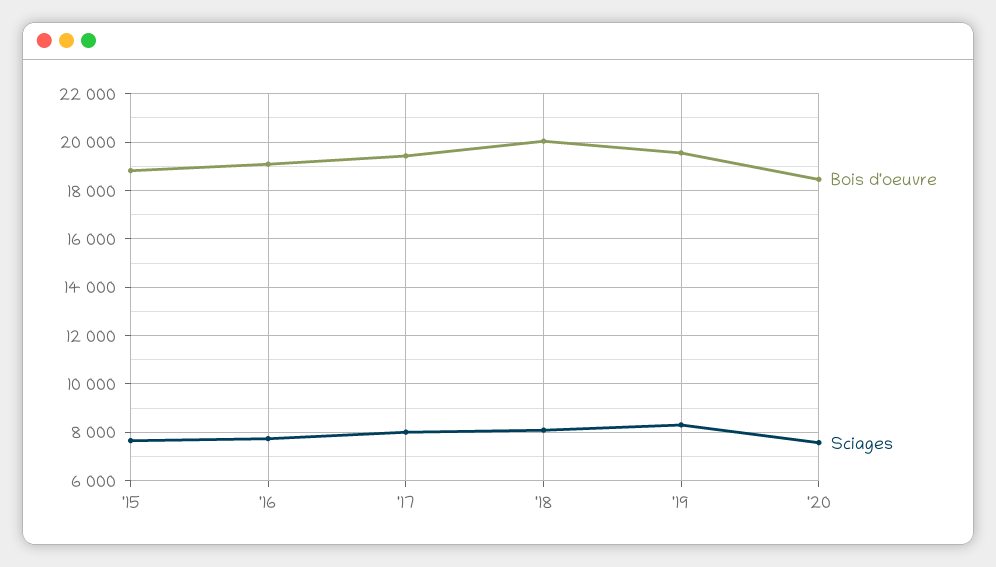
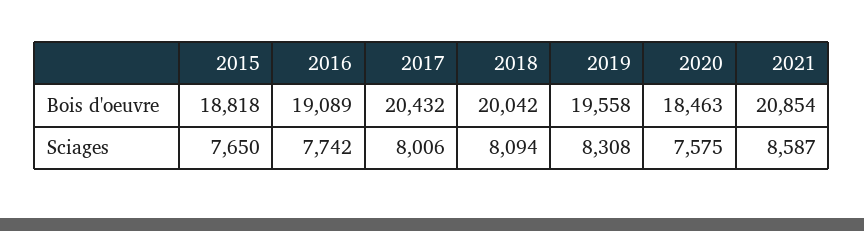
Bois d'oeuvre, '17: 19500 -> 20432
Bois d'oeuvre, 2021: none -> 20854
Sciages, 2021: none -> 8587

